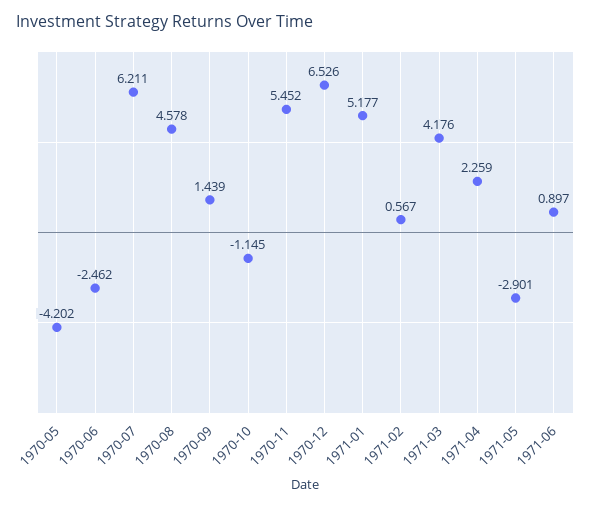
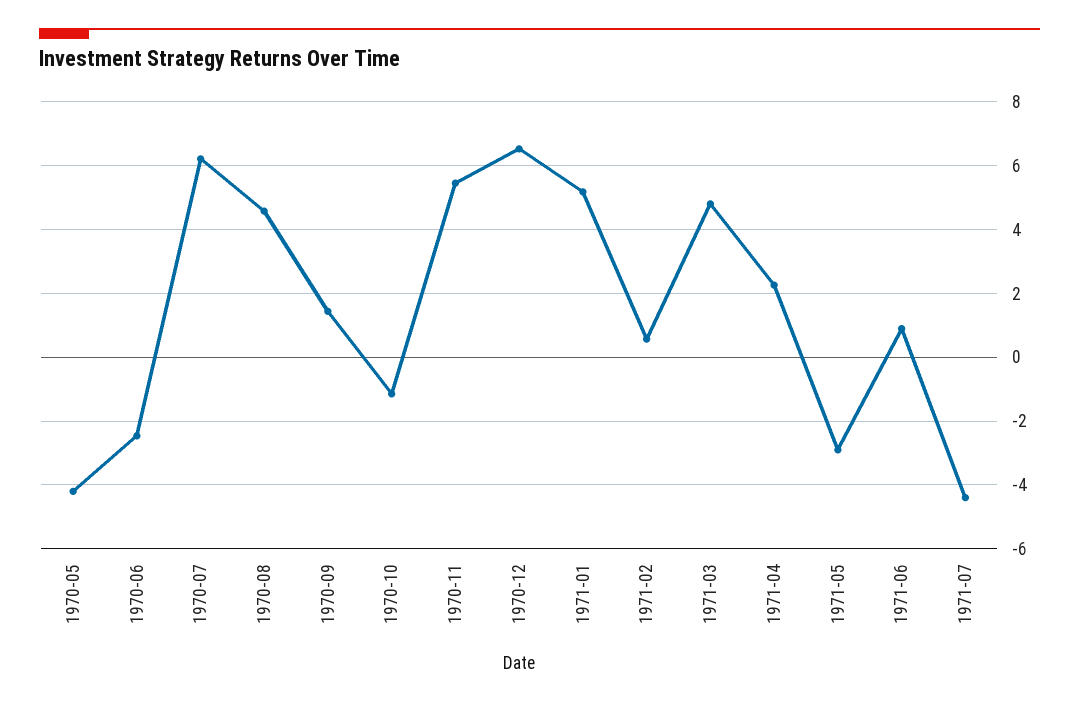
1971-03: 4.176 -> 4.8
1971-07: none -> -4.4

